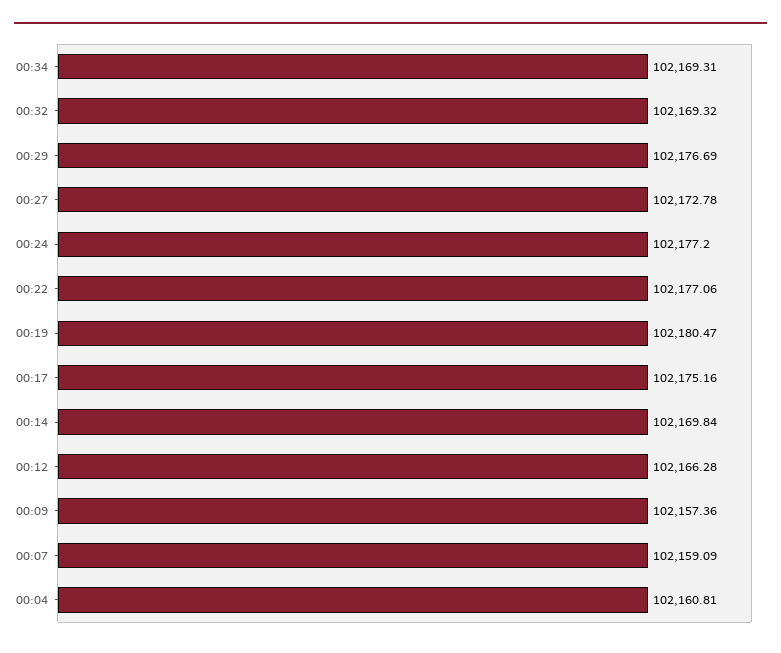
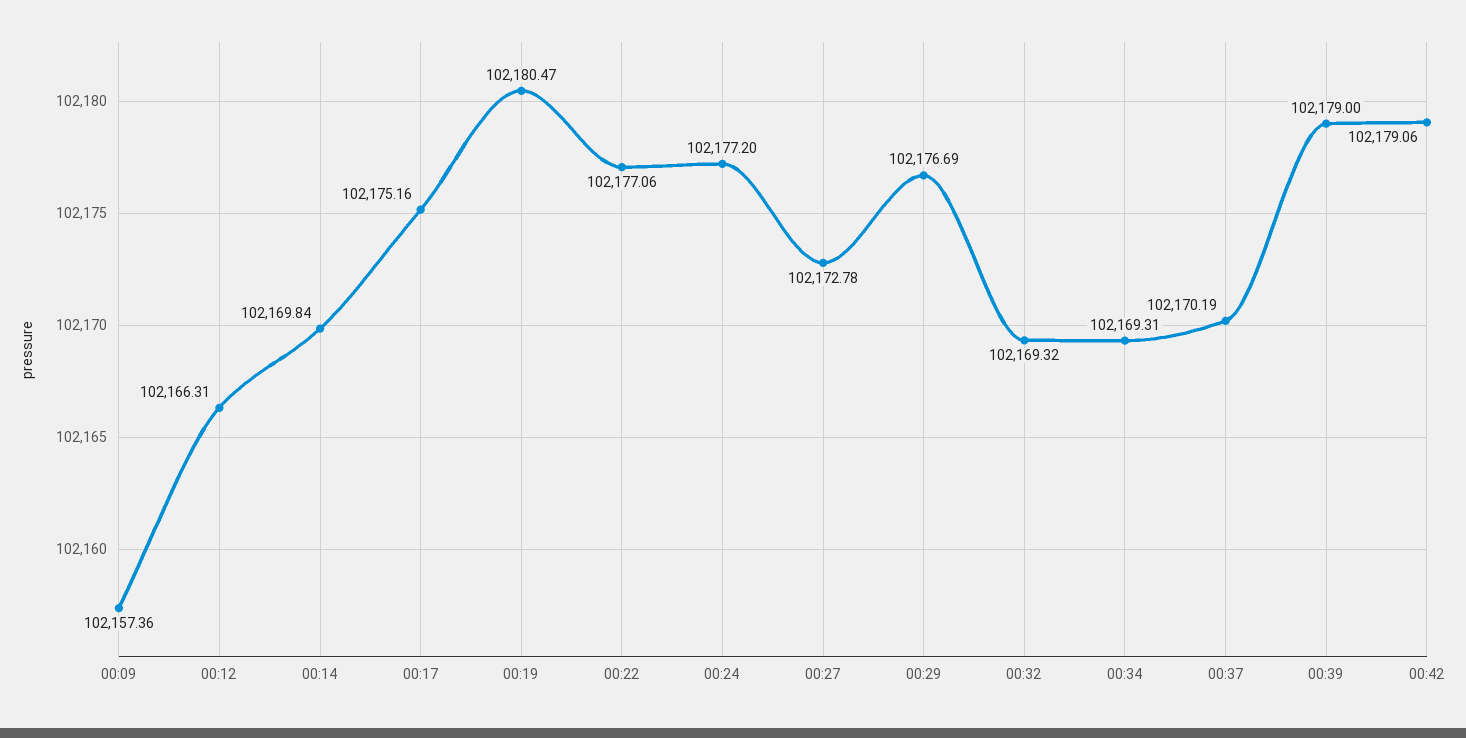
00:12: 102166.28 -> 102166.31
00:07: 102159.09 -> none
00:04: 102160.81 -> none
00:37: none -> 102170.19
00:39: none -> 102179
00:42: none -> 102179.06

